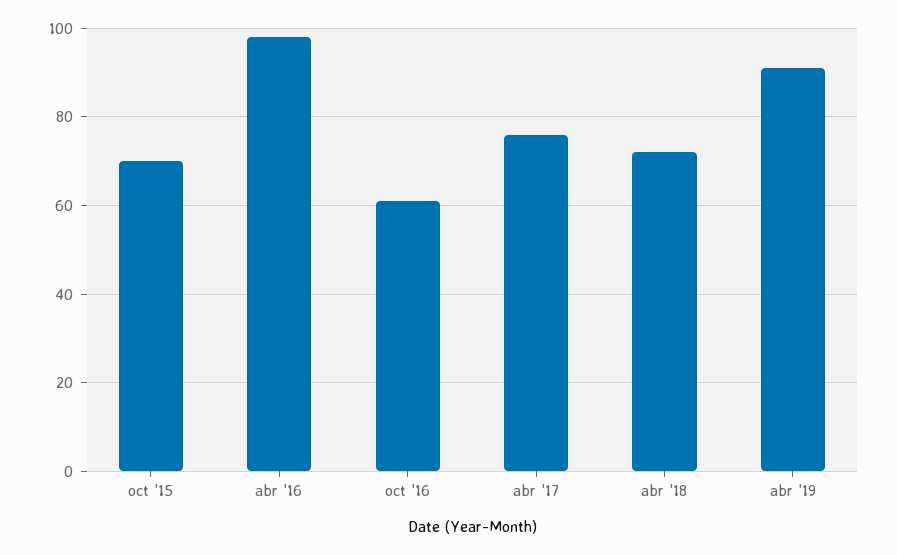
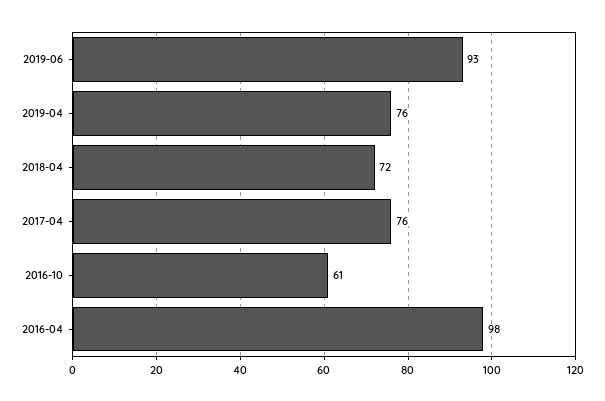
oct '15: 70 -> none
abr '19: 90 -> 76
2019-06: none -> 93

